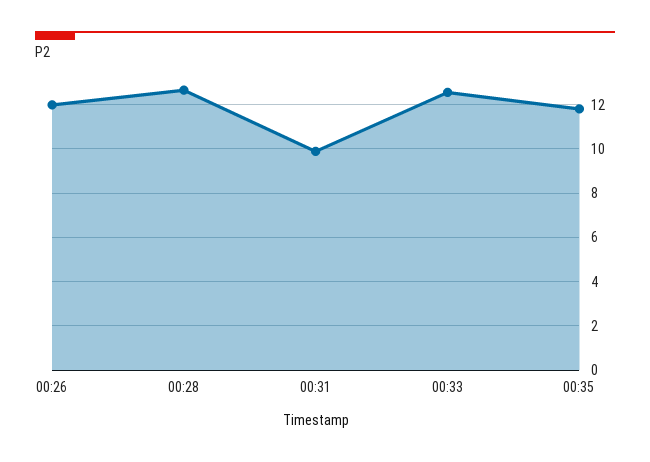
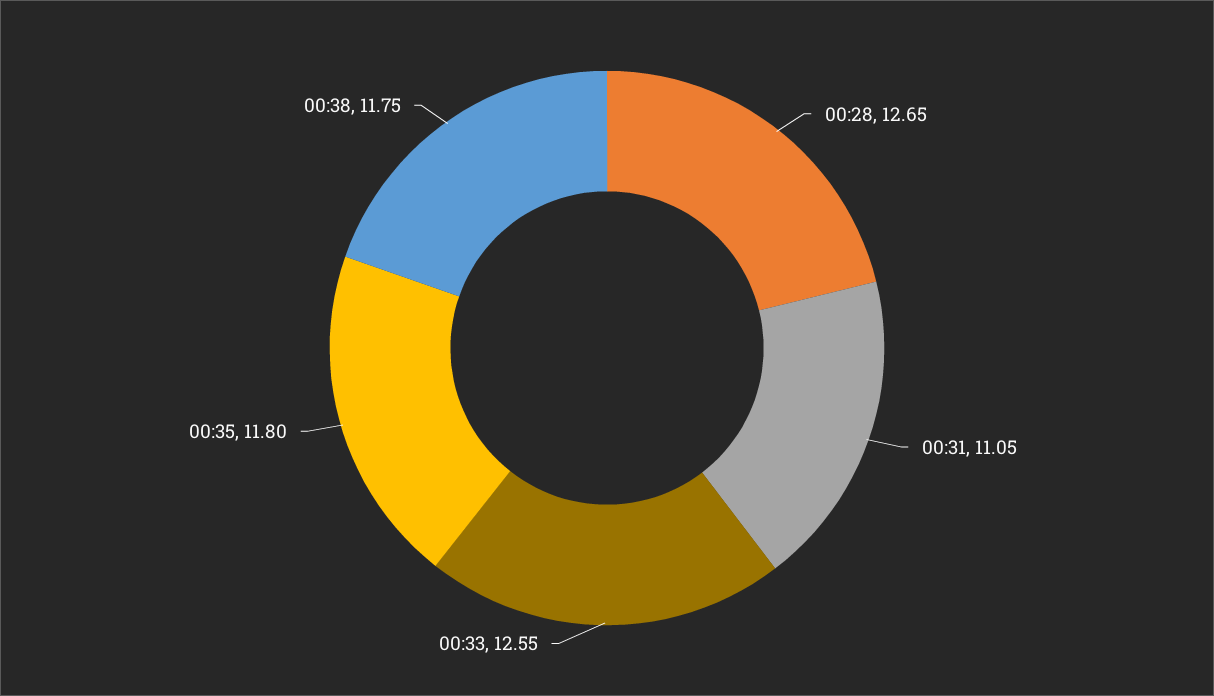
00:26: 12 -> none
00:31: 10 -> 11.05
00:38: none -> 11.75

